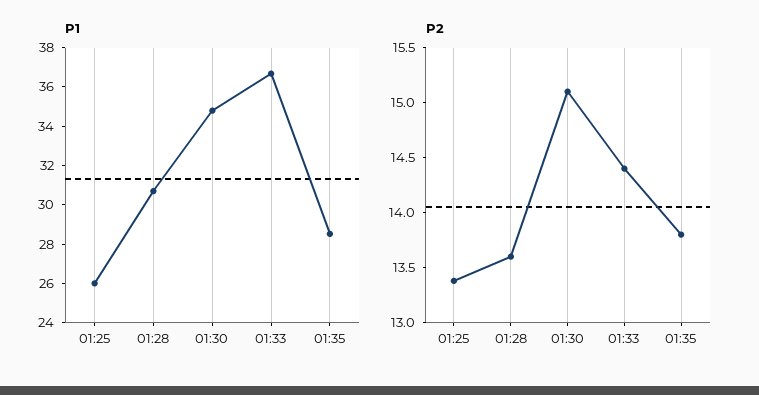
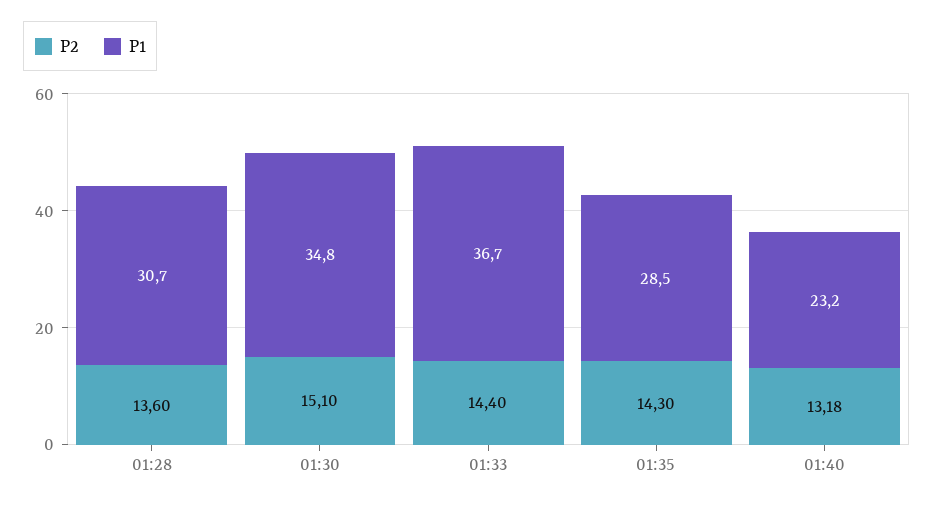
P1, 01:25: 26 -> none
P2, 01:25: 13.4 -> none
P2, 01:35: 13.8 -> 14.3
P2, 01:40: none -> 13.18
P1, 01:40: none -> 23.2

